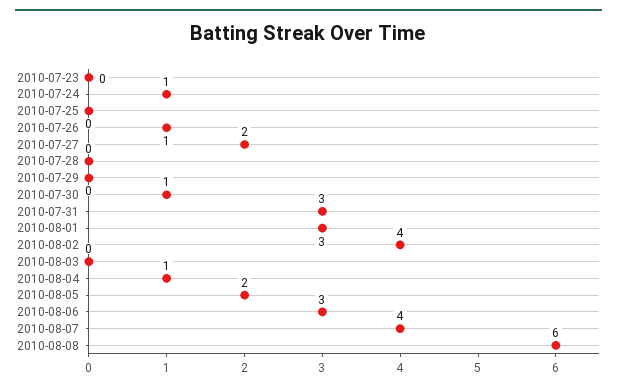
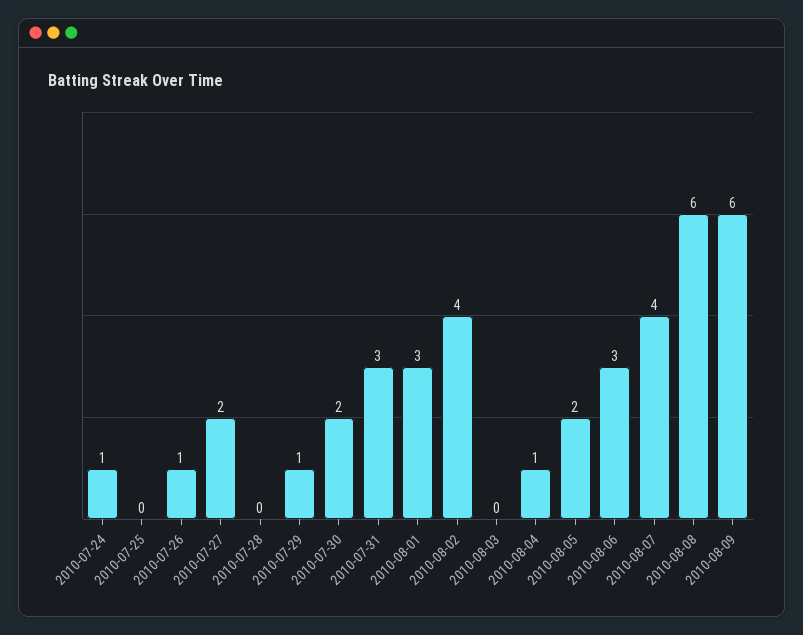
2010-07-23: 0 -> none
2010-07-29: 0 -> 1
2010-07-30: 1 -> 2
2010-08-09: none -> 6

